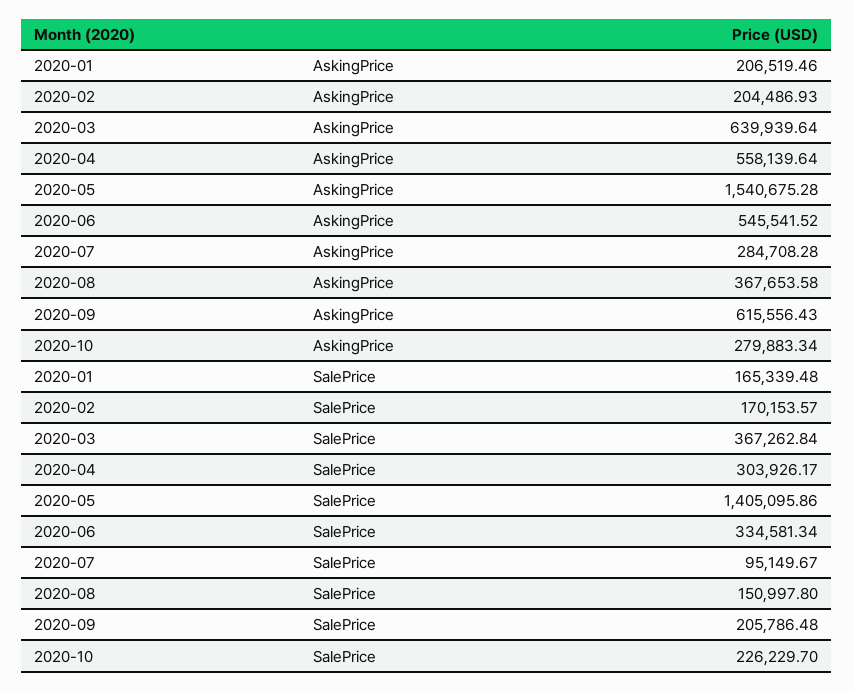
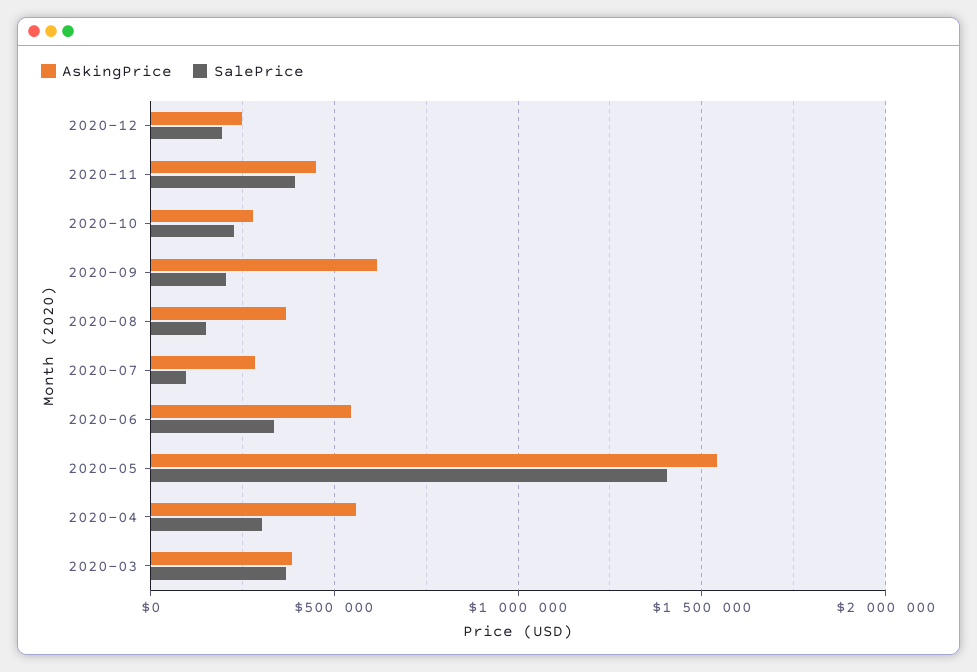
AskingPrice, 2020-01: 206519.46 -> none
AskingPrice, 2020-02: 204486.93 -> none
AskingPrice, 2020-03: 639939.64 -> 400000
SalePrice, 2020-01: 165339.48 -> none
SalePrice, 2020-02: 170153.57 -> none
AskingPrice, 2020-12: none -> 250000
SalePrice, 2020-12: none -> 200000
AskingPrice, 2020-11: none -> 450000
SalePrice, 2020-11: none -> 400000

